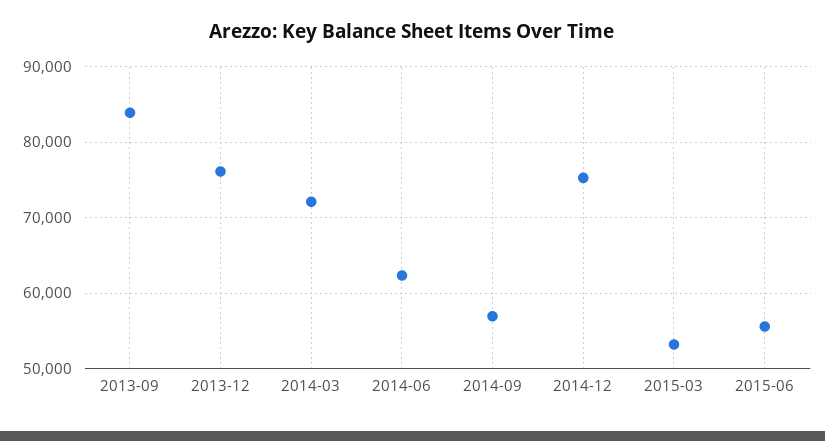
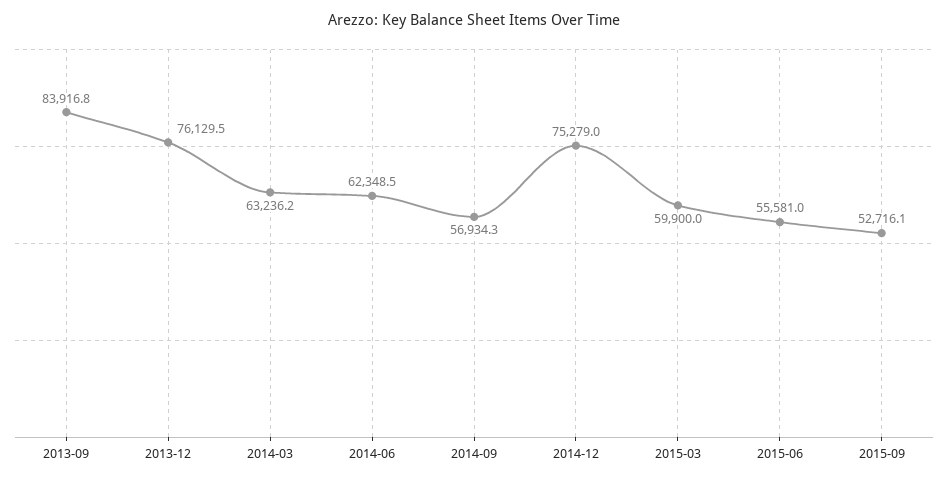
2014-03: 72000 -> 63236.2
2015-03: 53000 -> 59900
2015-09: none -> 52716.1

